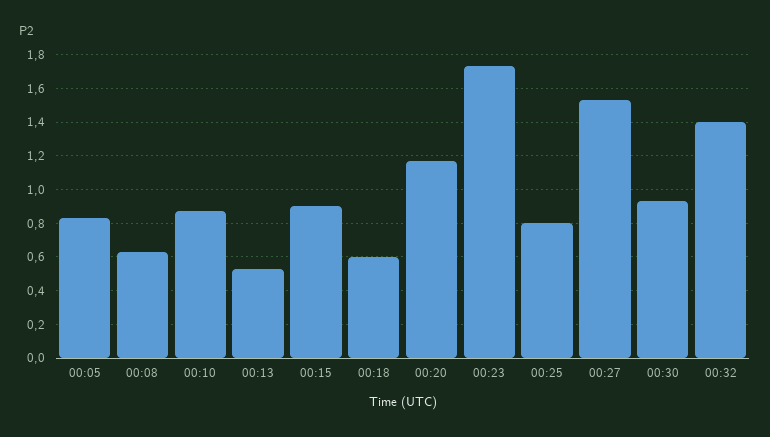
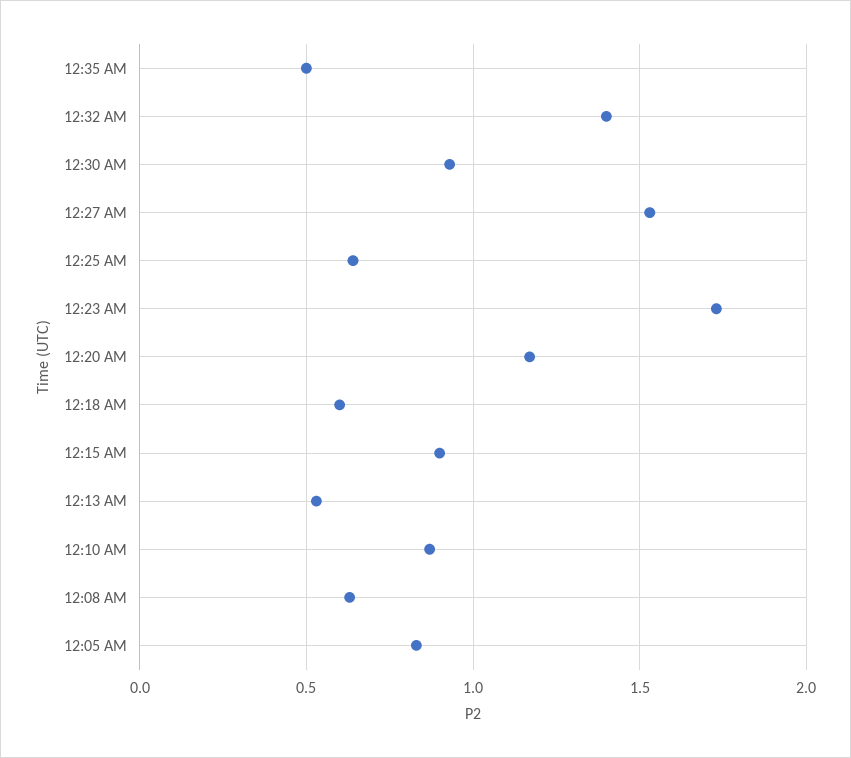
00:25: 0.8 -> 0.65
12:35 AM: none -> 0.5

